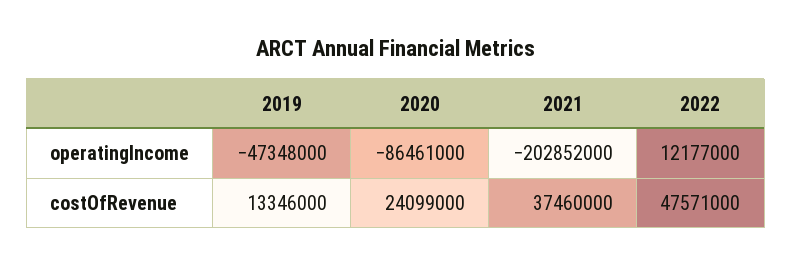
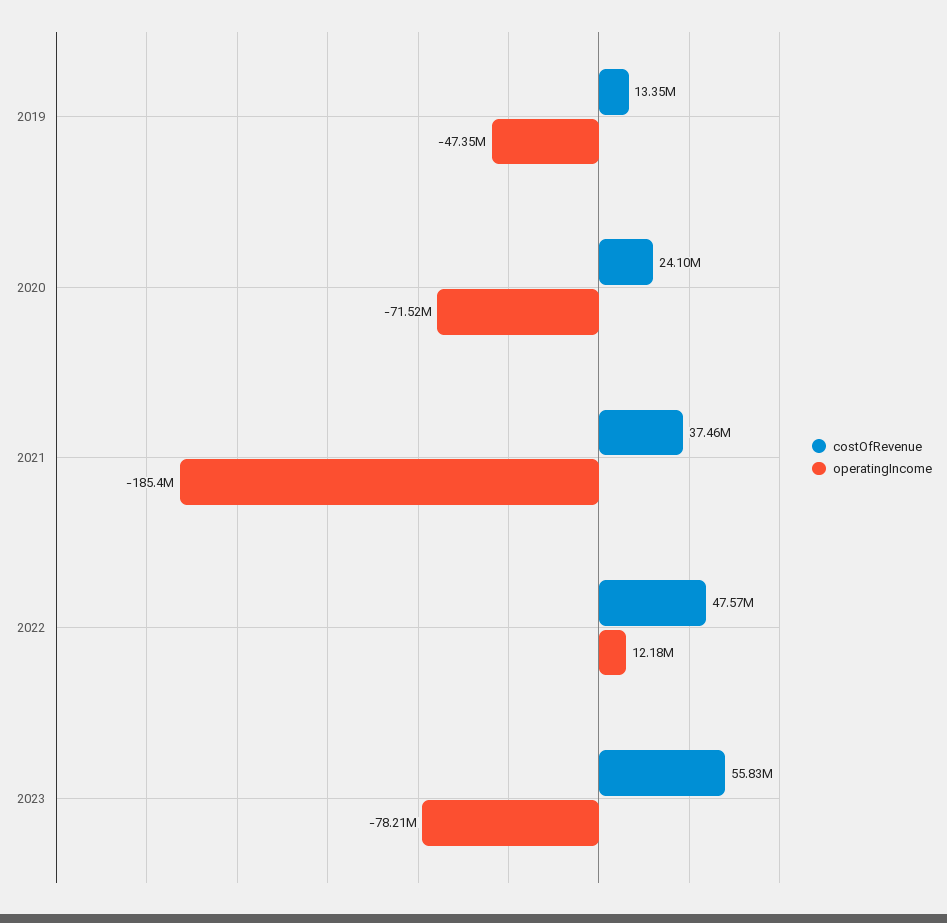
operatingIncome, 2020: -86461000 -> -71520000
operatingIncome, 2021: -202852000 -> -185400000
costOfRevenue, 2023: none -> 55830000
operatingIncome, 2023: none -> -78210000

